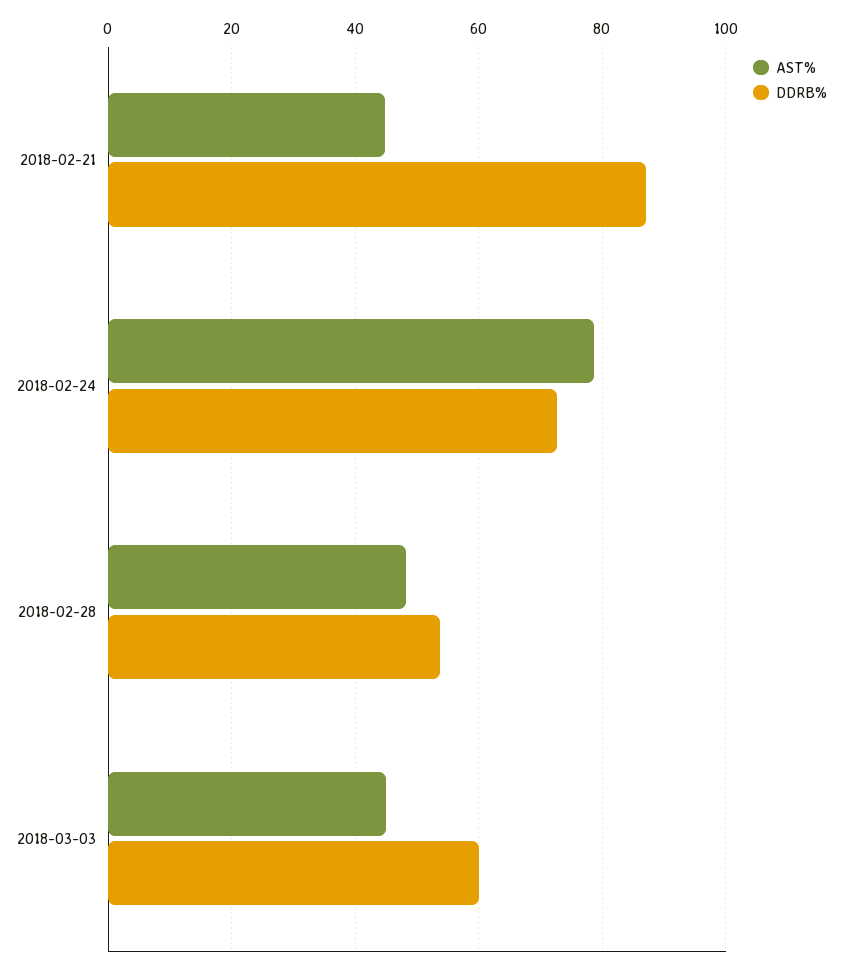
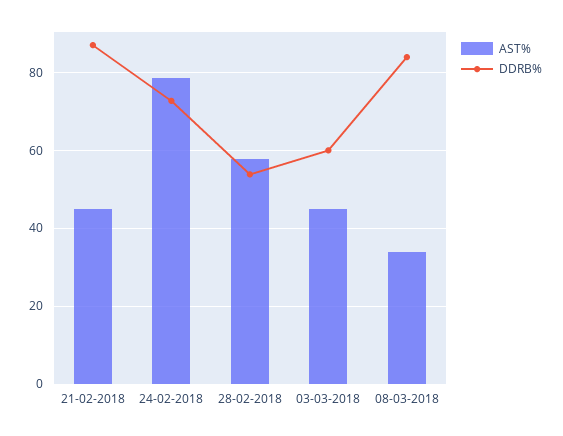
AST%, 2018-02-28: 48 -> 58
AST%, 08-03-2018: none -> 34
DDRB%, 08-03-2018: none -> 84

